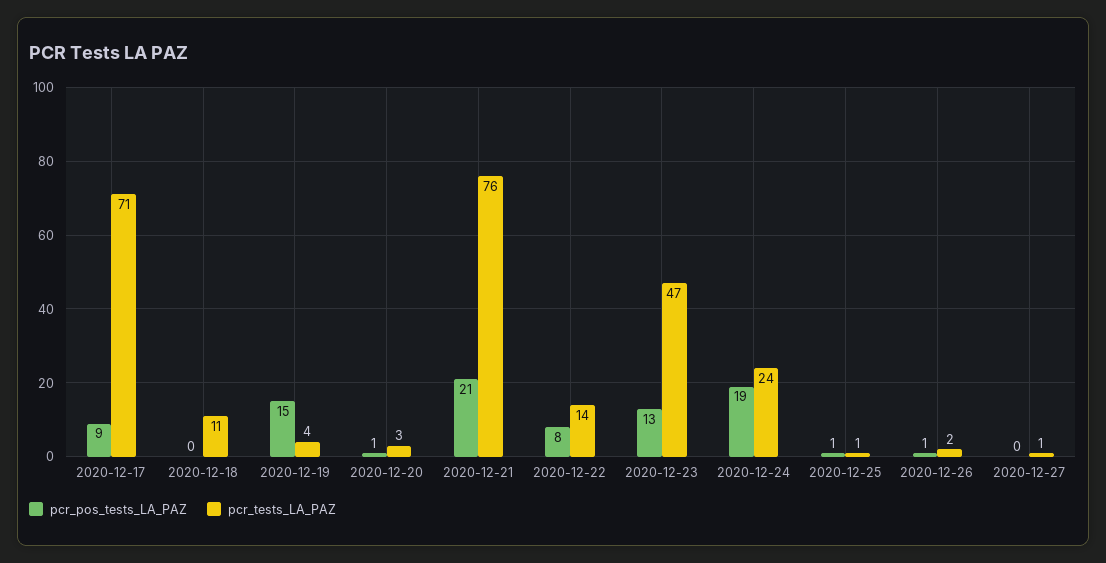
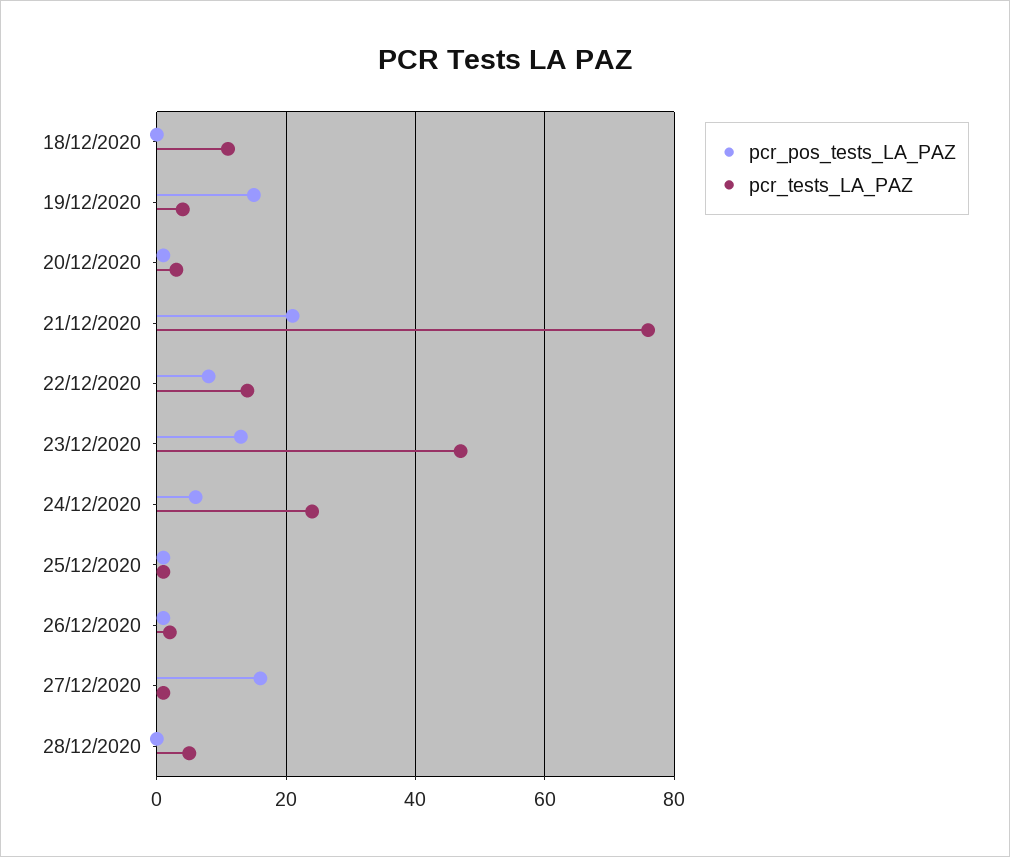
pcr_pos_tests_LA_PAZ, 2020-12-17: 9 -> none
pcr_tests_LA_PAZ, 2020-12-17: 71 -> none
pcr_pos_tests_LA_PAZ, 2020-12-24: 19 -> 5
pcr_pos_tests_LA_PAZ, 2020-12-27: 0 -> 15
pcr_pos_tests_LA_PAZ, 28/12/2020: none -> 0
pcr_tests_LA_PAZ, 28/12/2020: none -> 5

